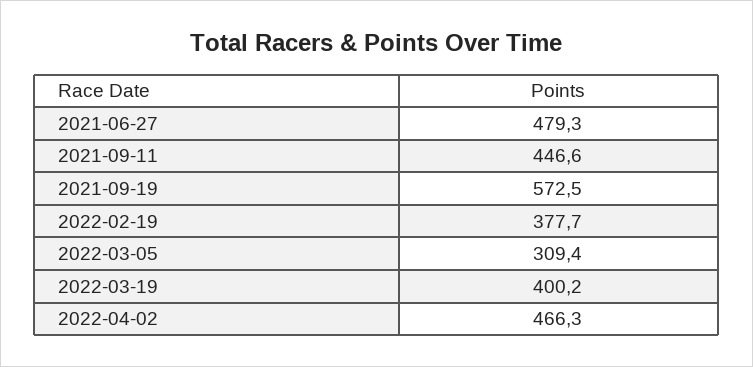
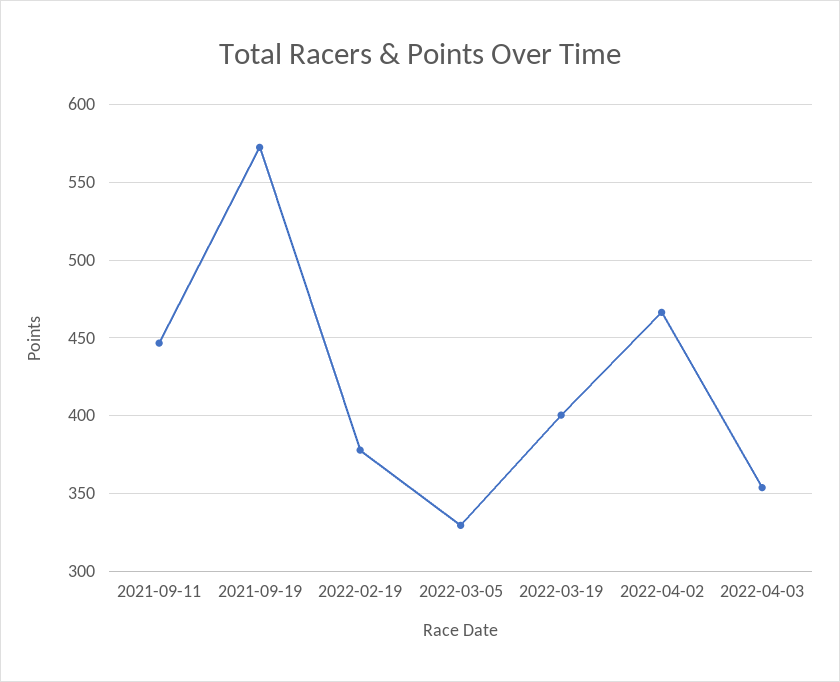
2021-06-27: 479.3 -> none
2022-03-05: 309.4 -> 330
2022-04-03: none -> 355

